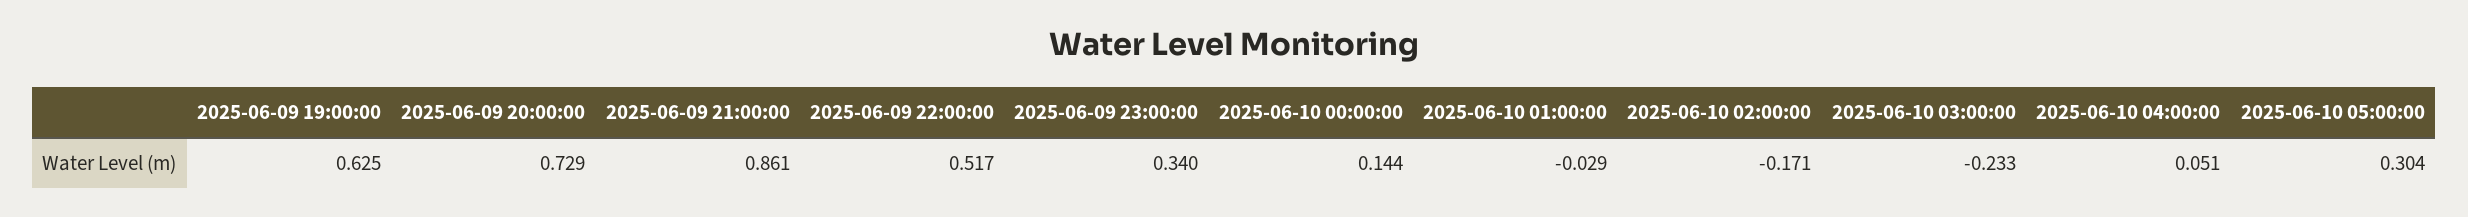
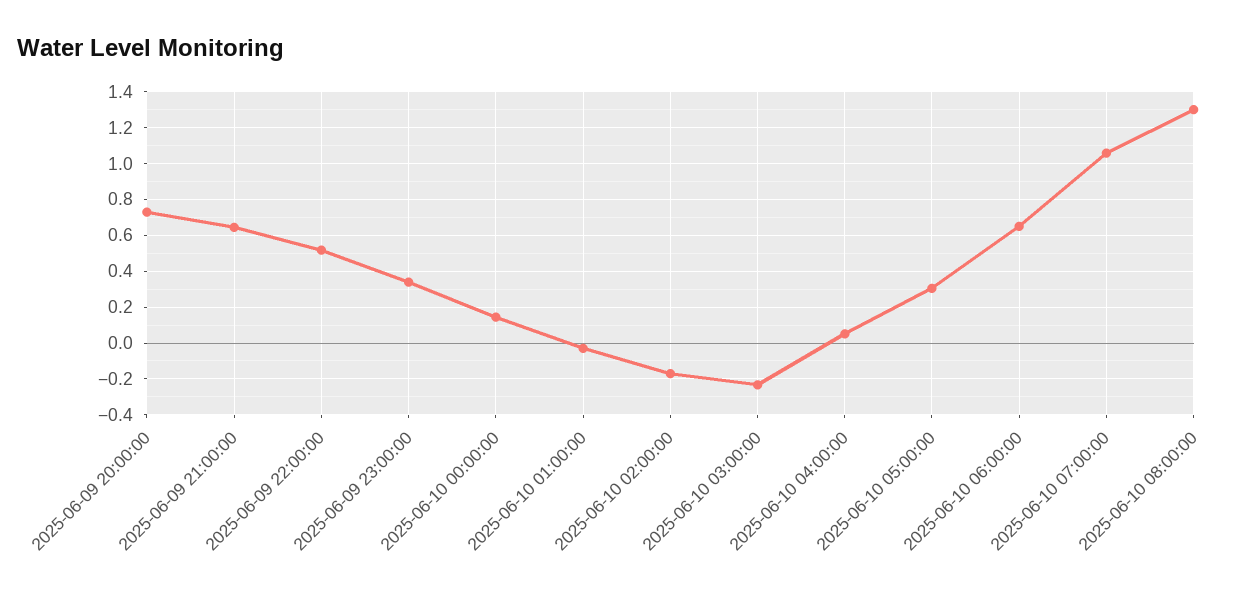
2025-06-09 19:00:00: 0.625 -> none
2025-06-09 21:00:00: 0.861 -> 0.65
2025-06-10 06:00:00: none -> 0.65
2025-06-10 07:00:00: none -> 1.05
2025-06-10 08:00:00: none -> 1.3

